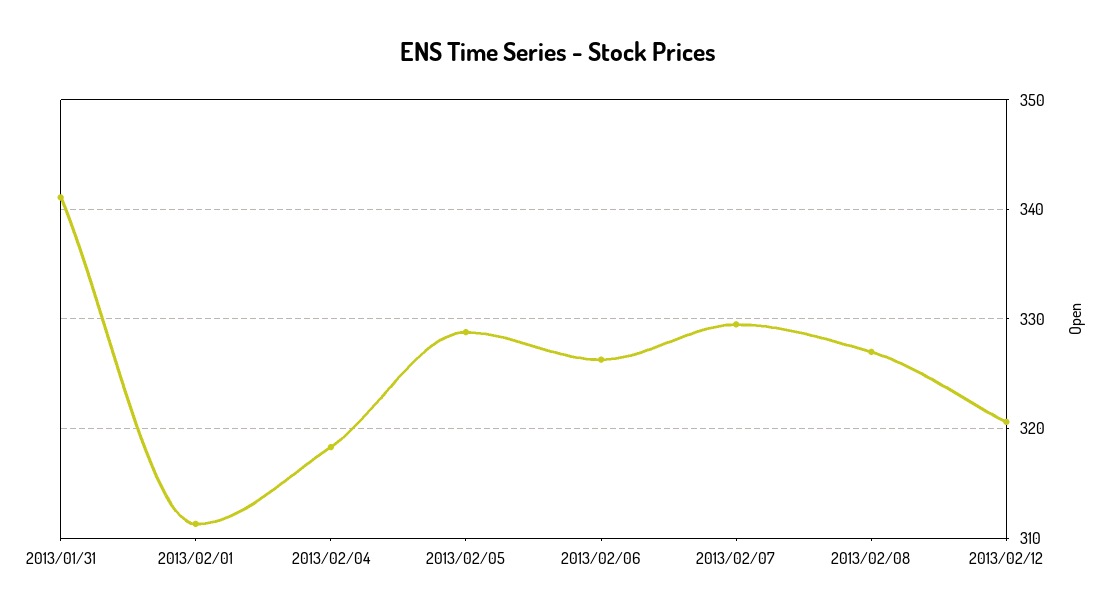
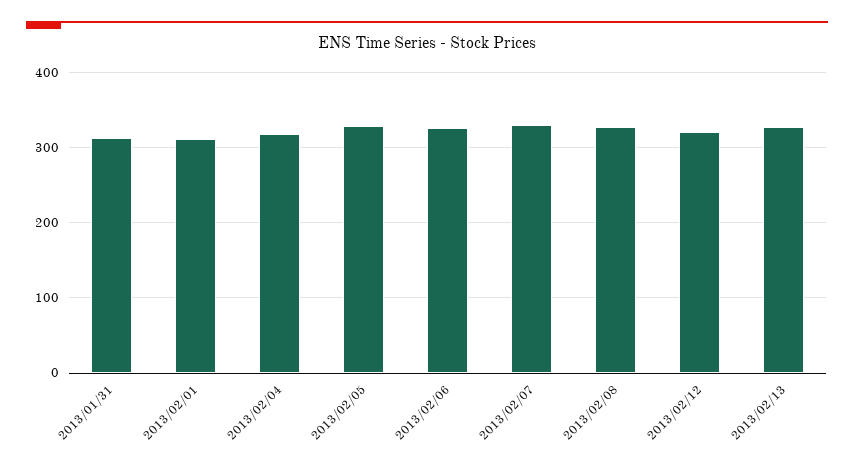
2013/01/31: 341 -> 310
2013/02/13: none -> 330

